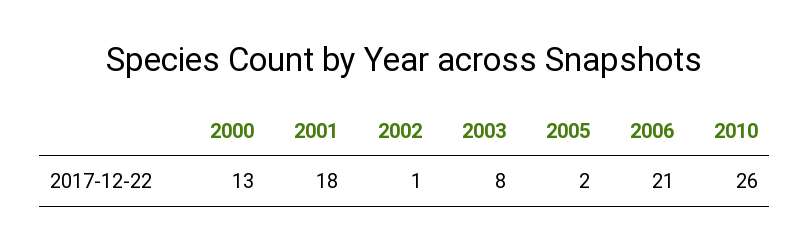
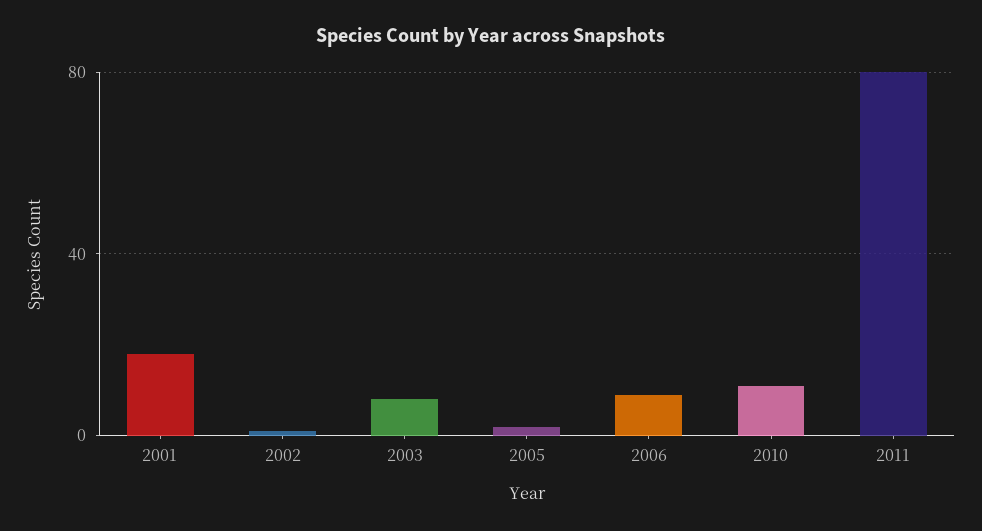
2000: 13 -> none
2006: 21 -> 10
2010: 26 -> 10
2011: none -> 80

